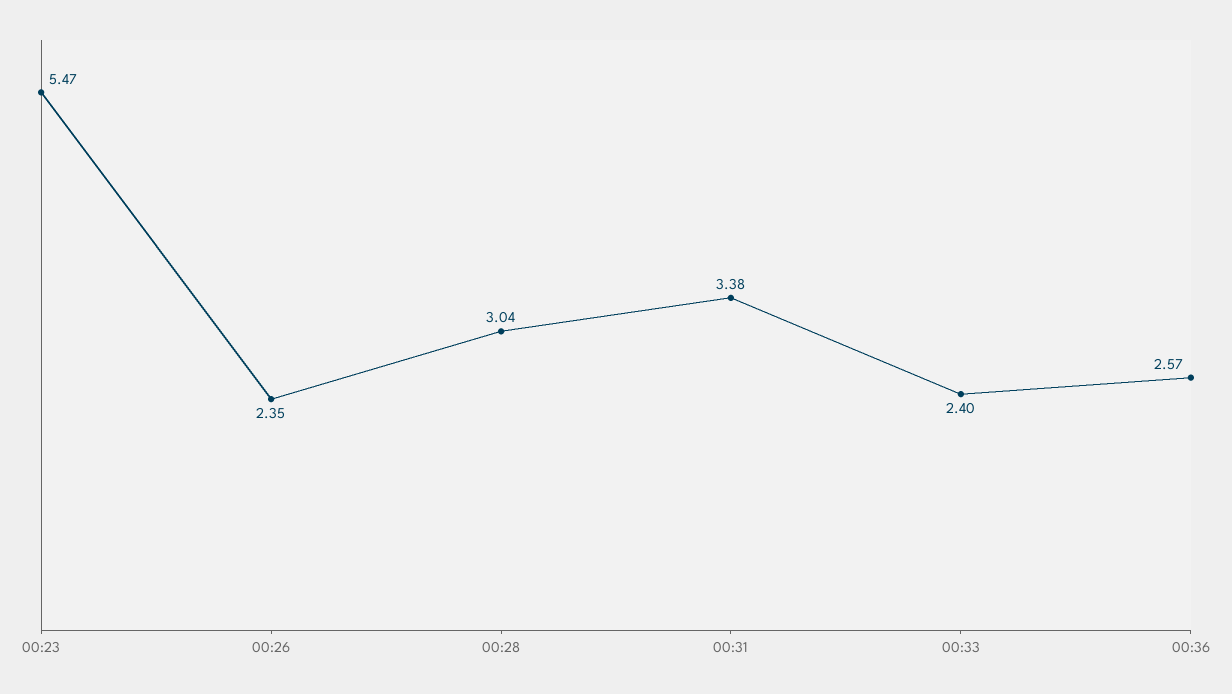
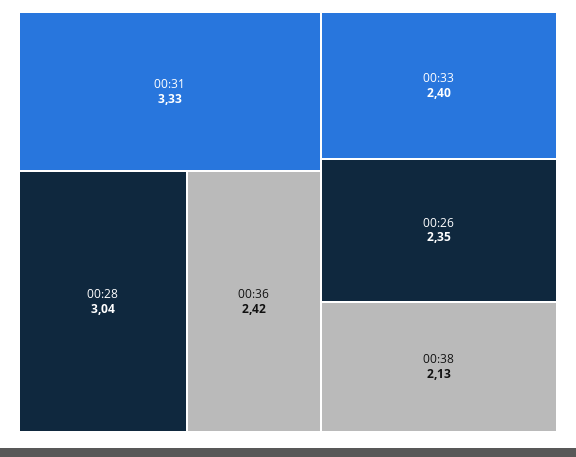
00:23: 5.47 -> none
00:31: 3.38 -> 3.33
00:36: 2.57 -> 2.42
00:38: none -> 2.13

